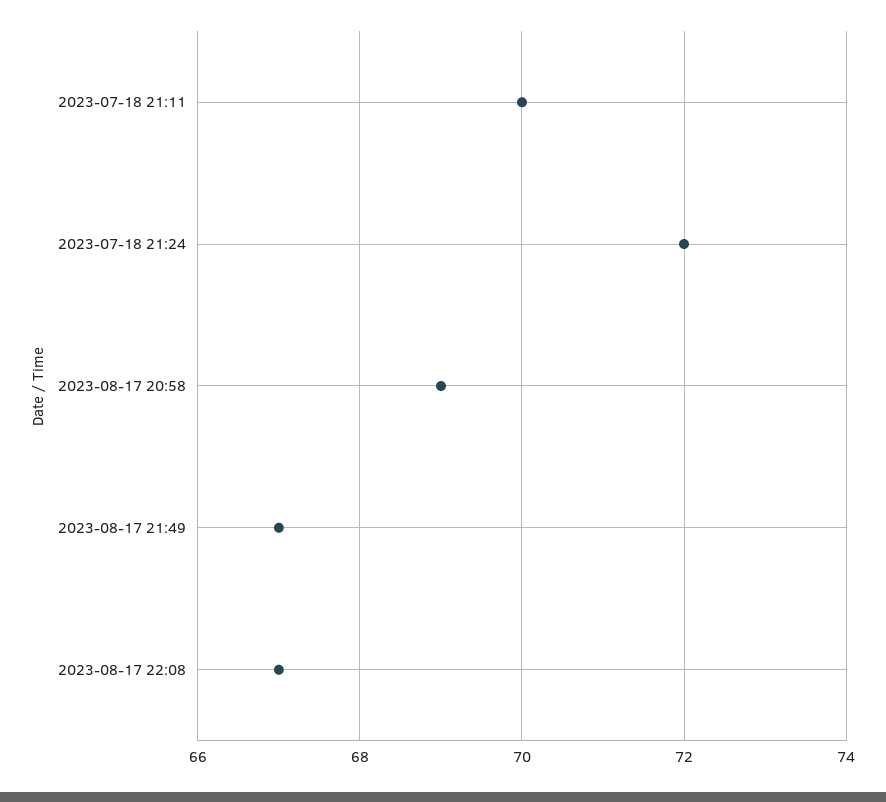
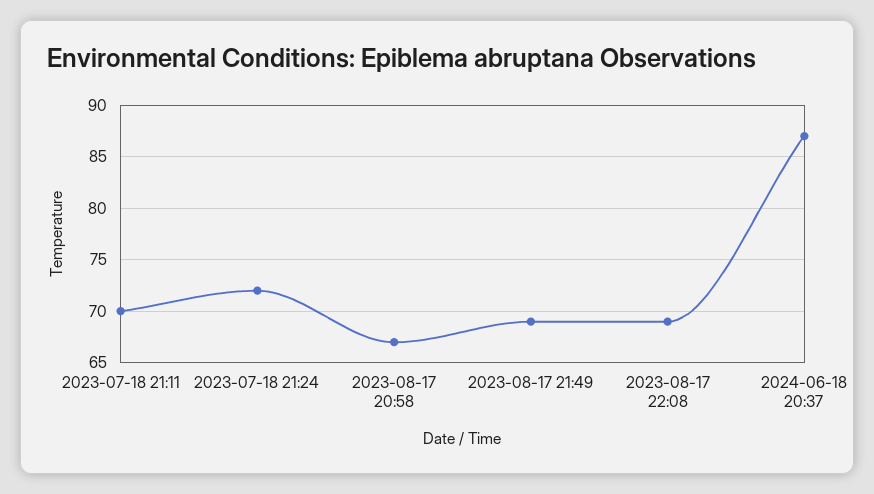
2023-08-17 20:58: 69 -> 67
2023-08-17 21:49: 67 -> 69
2023-08-17 22:08: 67 -> 69
2024-06-18 20:37: none -> 87

